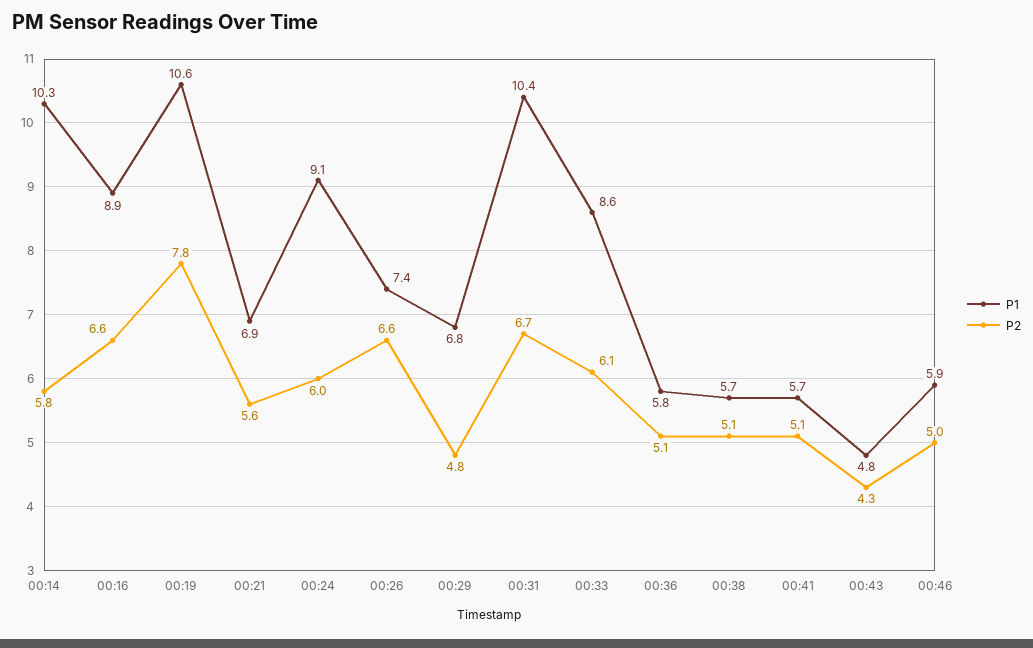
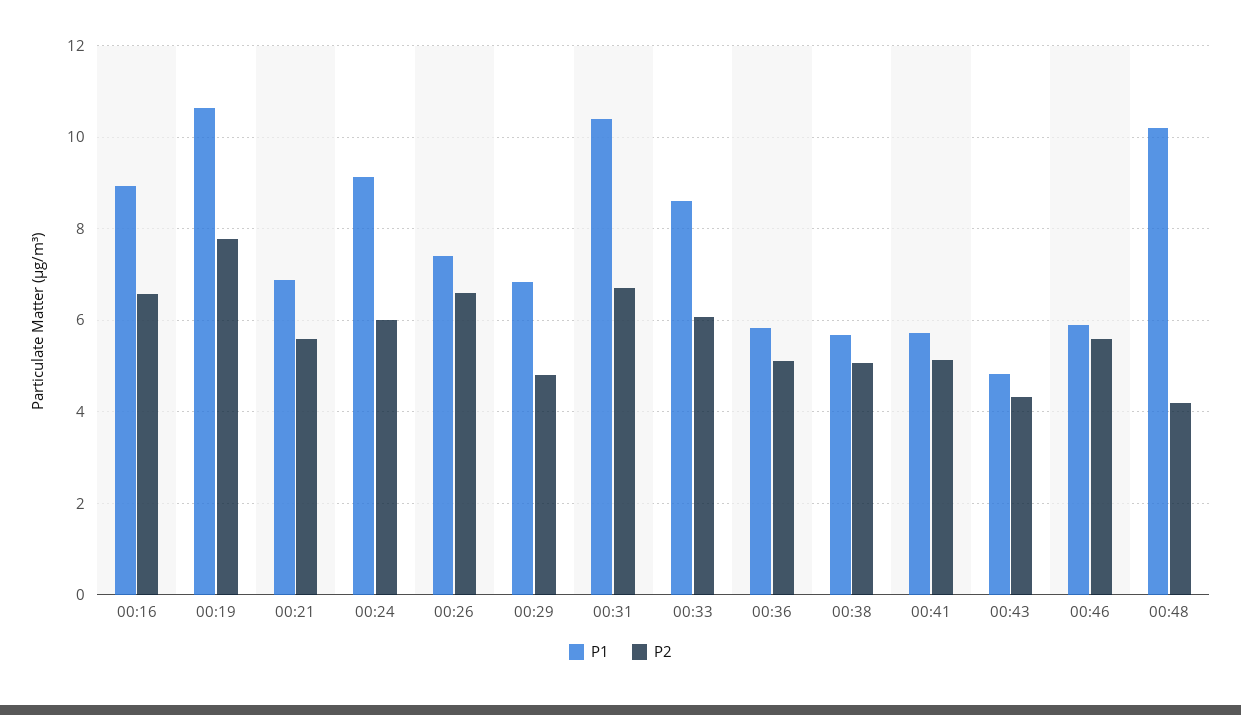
P1, 00:14: 10.3 -> none
P2, 00:14: 5.8 -> none
P2, 00:46: 5 -> 5.6
P1, 00:48: none -> 10.2
P2, 00:48: none -> 4.2

